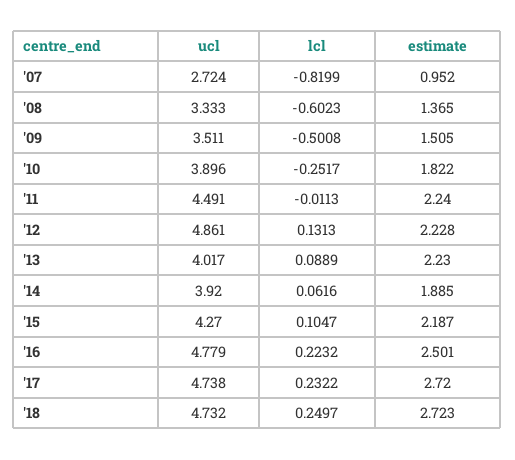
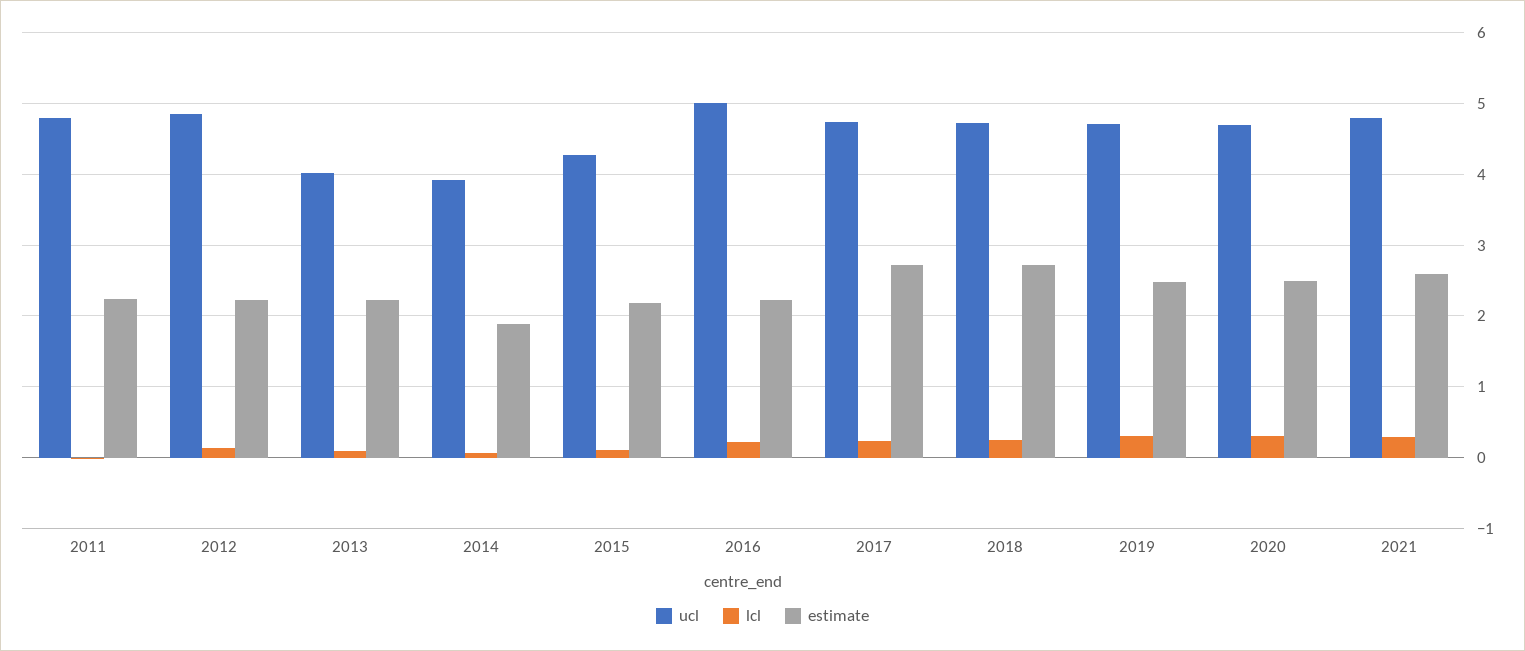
ucl, '07: 2.724 -> none
lcl, '07: -0.8199 -> none
estimate, '07: 0.952 -> none
ucl, '08: 3.333 -> none
lcl, '08: -0.6023 -> none
estimate, '08: 1.365 -> none
ucl, '09: 3.511 -> none
lcl, '09: -0.5008 -> none
estimate, '09: 1.505 -> none
ucl, '10: 3.896 -> none
lcl, '10: -0.2517 -> none
estimate, '10: 1.822 -> none
ucl, '11: 4.491 -> 4.8
ucl, '16: 4.779 -> 5
estimate, '16: 2.501 -> 2.2
ucl, 2019: none -> 4.7
lcl, 2019: none -> 0.3
estimate, 2019: none -> 2.5
ucl, 2020: none -> 4.7
lcl, 2020: none -> 0.3
estimate, 2020: none -> 2.5
ucl, 2021: none -> 4.8
lcl, 2021: none -> 0.3
estimate, 2021: none -> 2.6

